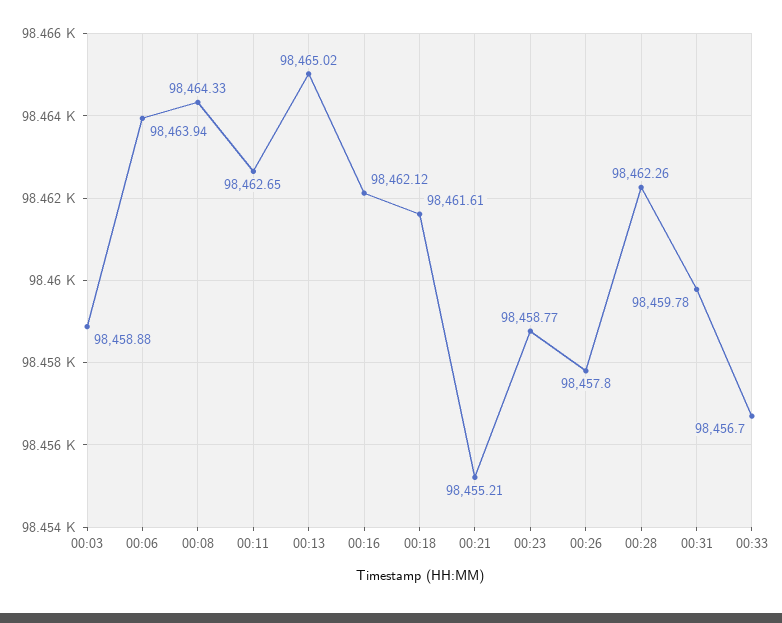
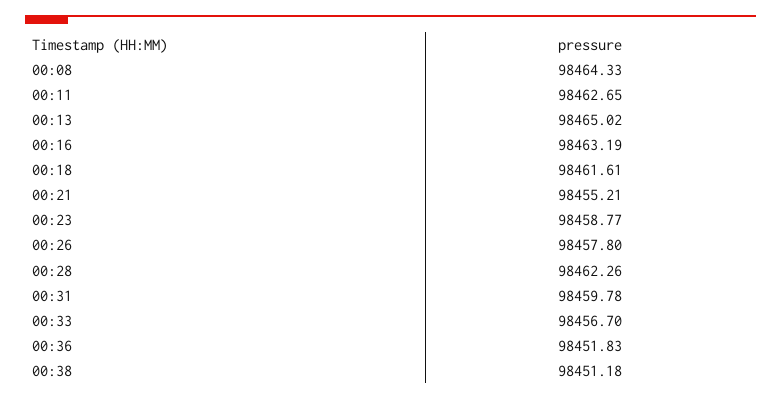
00:03: 98458.88 -> none
00:06: 98463.94 -> none
00:16: 98462.12 -> 98463.19
00:36: none -> 98451.83
00:38: none -> 98451.18

